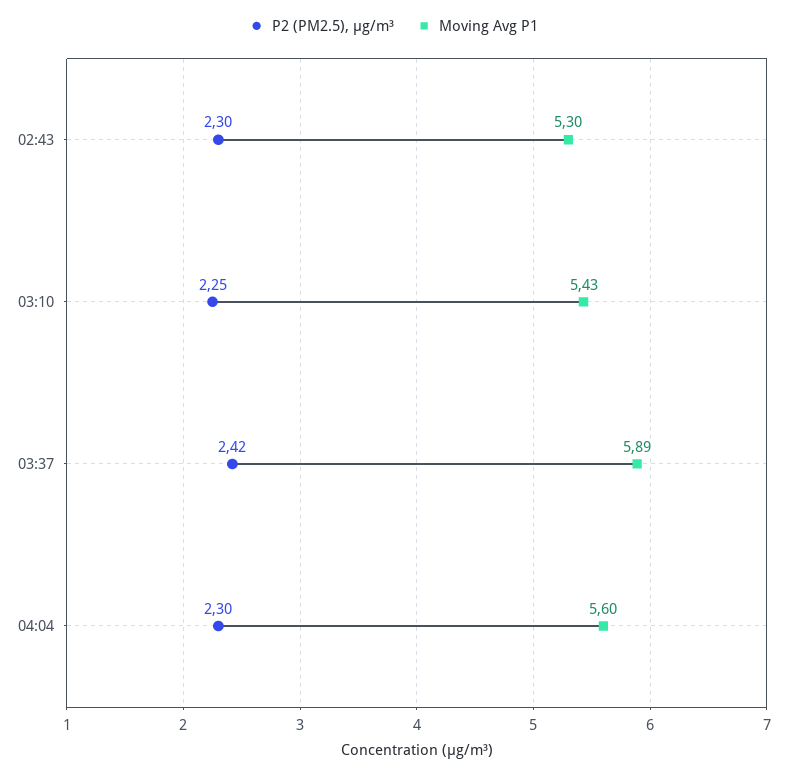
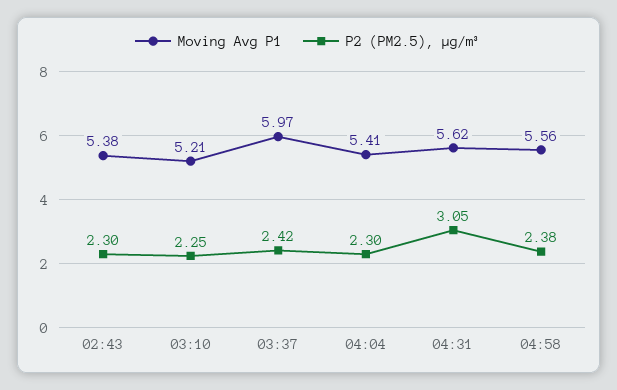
Moving Avg P1, 02:43: 5.3 -> 5.38
Moving Avg P1, 03:10: 5.43 -> 5.21
Moving Avg P1, 03:37: 5.89 -> 5.97
Moving Avg P1, 04:04: 5.6 -> 5.41
Moving Avg P1, 04:31: none -> 5.62
P2 (PM2.5), µg/m³, 04:31: none -> 3.05
Moving Avg P1, 04:58: none -> 5.56
P2 (PM2.5), µg/m³, 04:58: none -> 2.38

